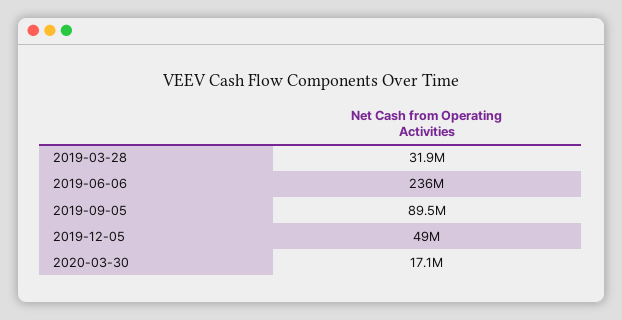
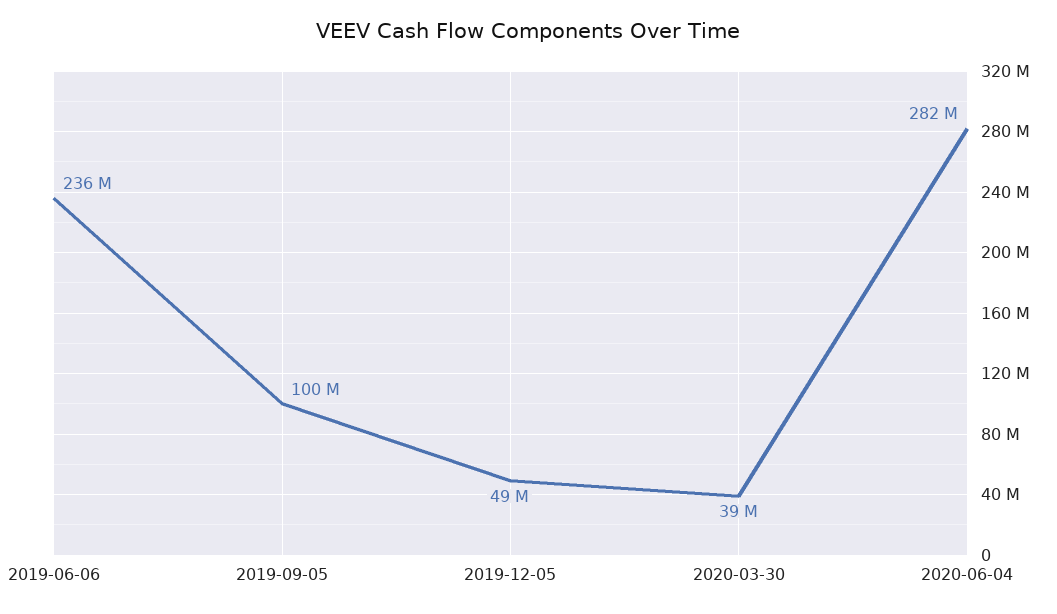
2019-03-28: 31900000 -> none
2019-09-05: 89500000 -> 100000000
2020-03-30: 17100000 -> 39000000
2020-06-04: none -> 282000000

